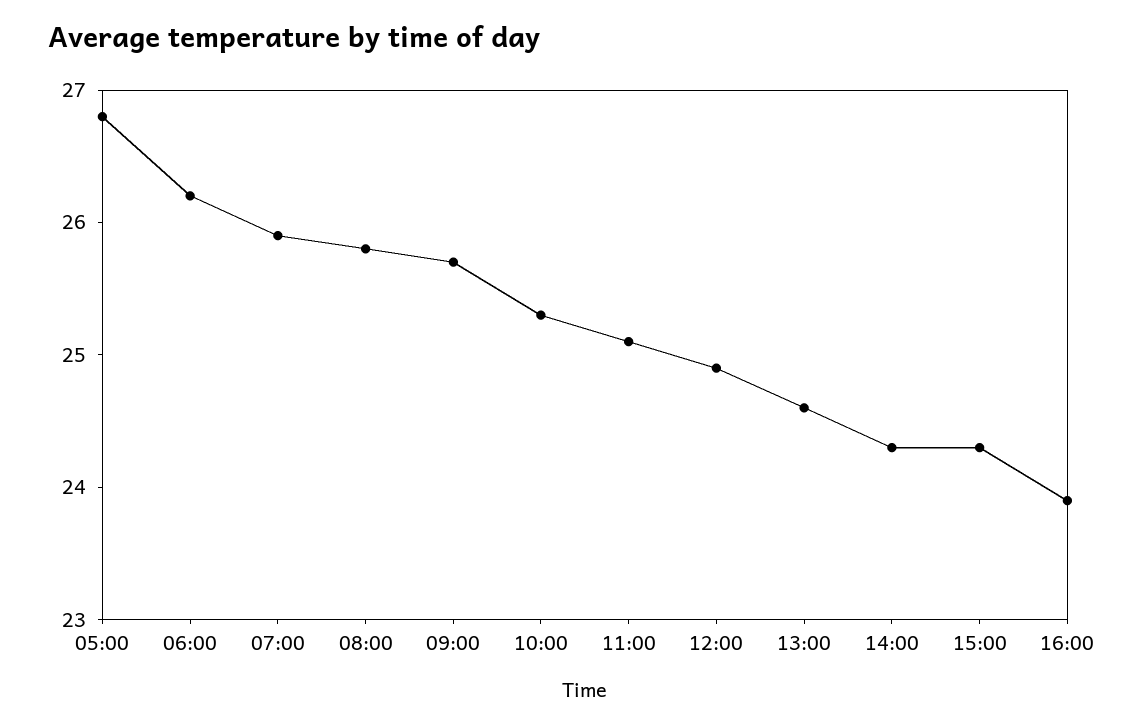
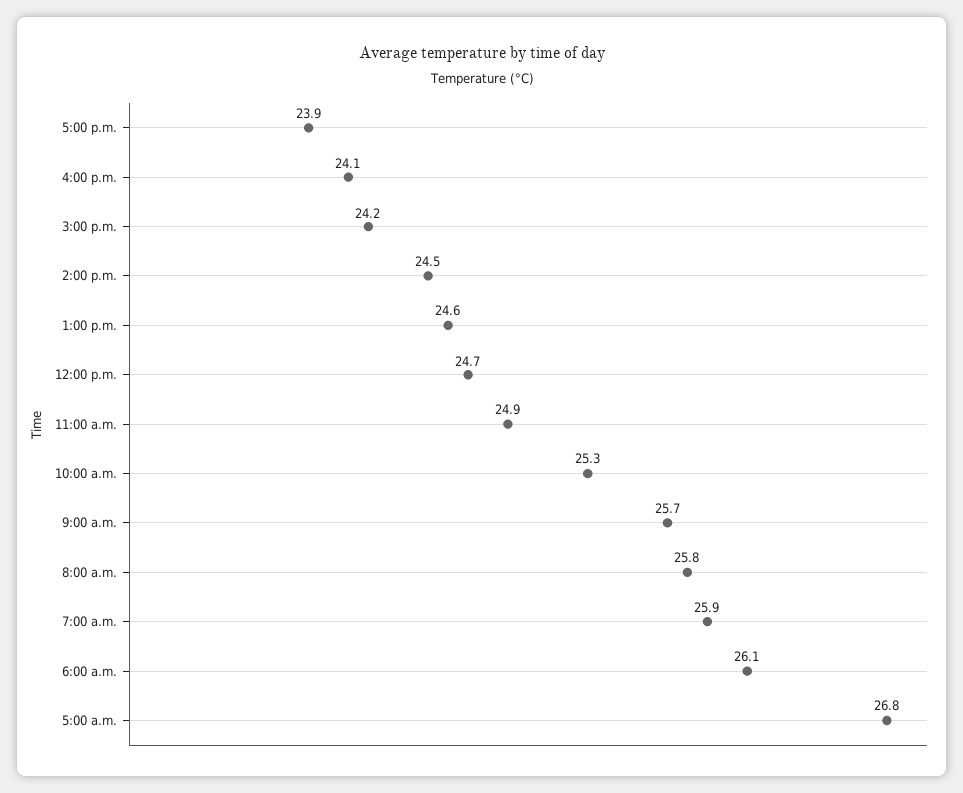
06:00: 26.2 -> 26.1
11:00: 25.1 -> 24.9
12:00: 24.9 -> 24.7
14:00: 24.3 -> 24.5
15:00: 24.3 -> 24.2
16:00: 23.9 -> 24.1
5:00 p.m.: none -> 23.9

